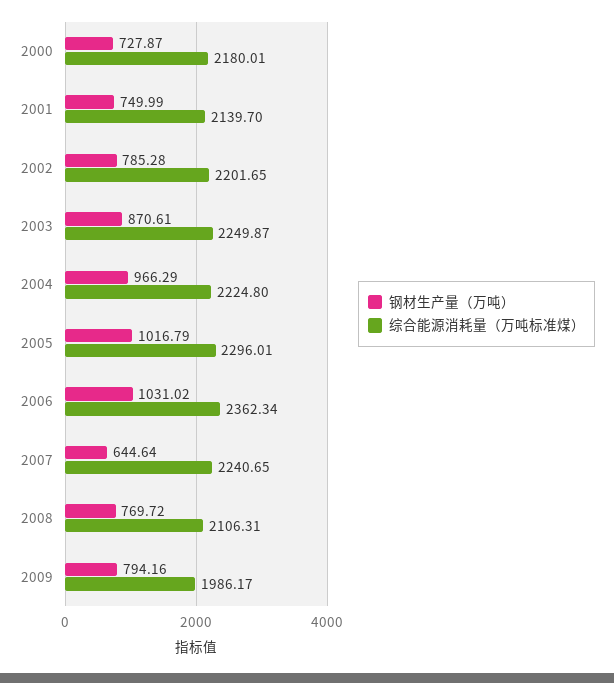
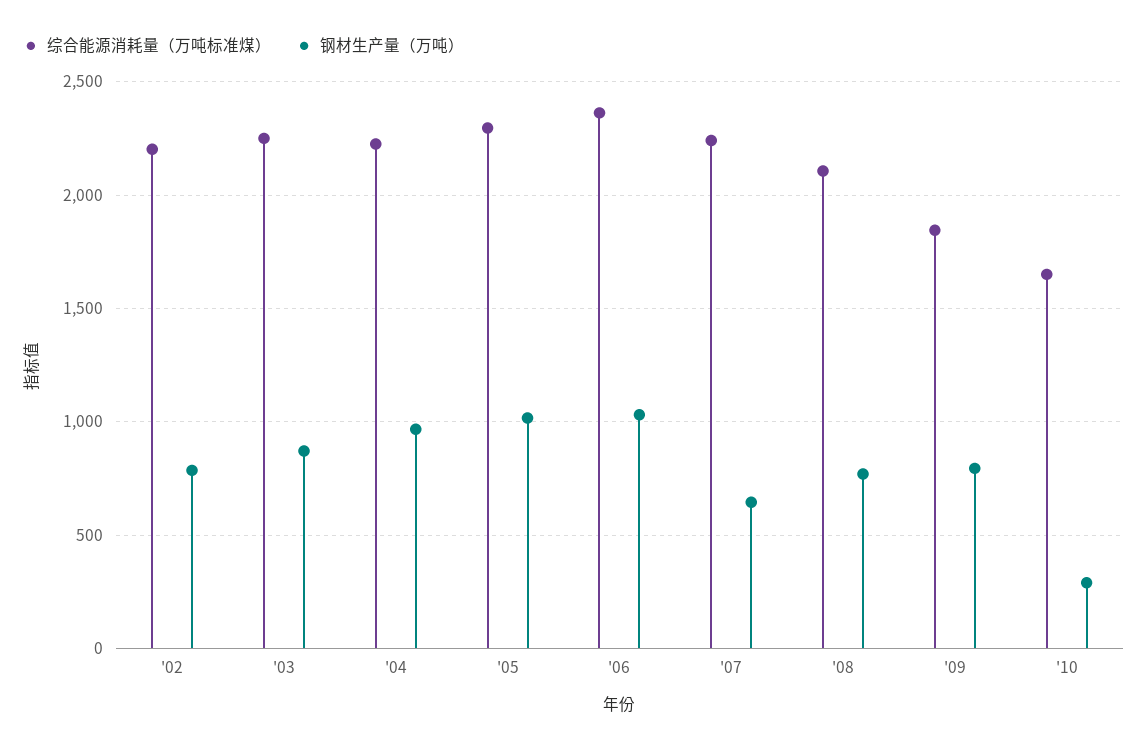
钢材生产量（万吨）, 2000: 727.87 -> none
综合能源消耗量（万吨标准煤）, 2000: 2180.01 -> none
钢材生产量（万吨）, 2001: 749.99 -> none
综合能源消耗量（万吨标准煤）, 2001: 2139.7 -> none
综合能源消耗量（万吨标准煤）, 2009: 1986.17 -> 1850
综合能源消耗量（万吨标准煤）, '10: none -> 1650
钢材生产量（万吨）, '10: none -> 300

